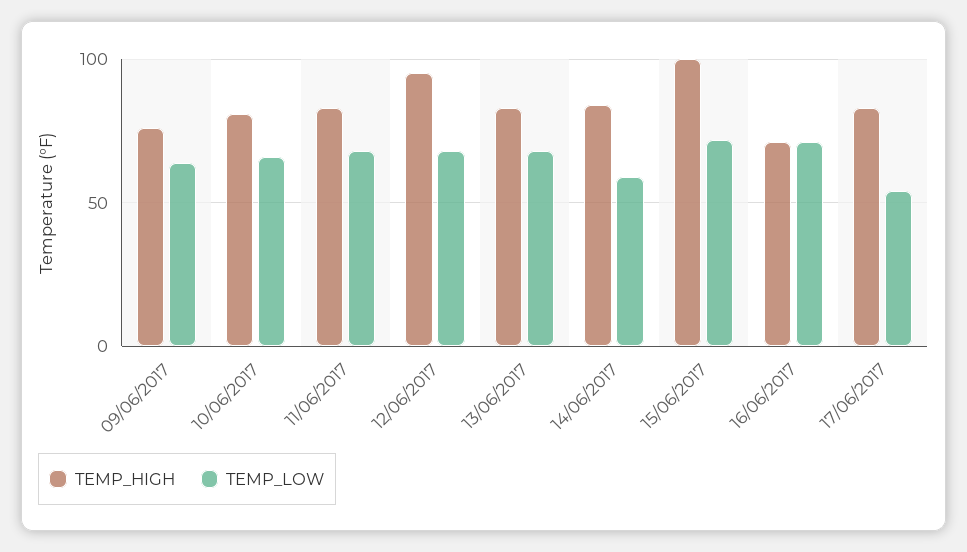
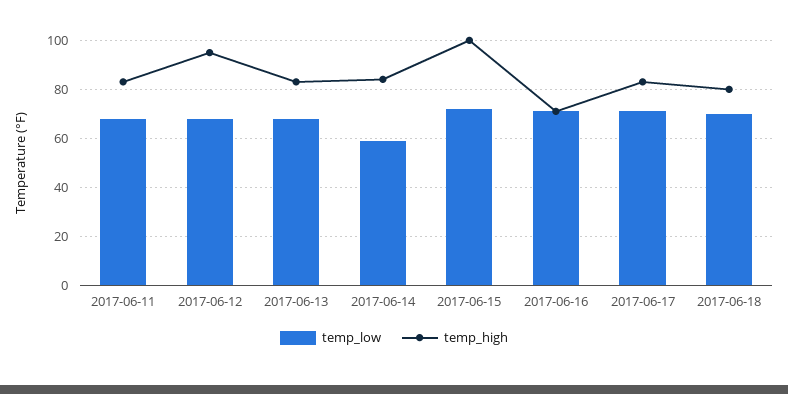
TEMP_HIGH, 09/06/2017: 75 -> none
TEMP_LOW, 09/06/2017: 65 -> none
TEMP_HIGH, 10/06/2017: 80 -> none
TEMP_LOW, 10/06/2017: 65 -> none
TEMP_LOW, 17/06/2017: 55 -> 70
TEMP_LOW, 2017-06-18: none -> 70
TEMP_HIGH, 2017-06-18: none -> 80

